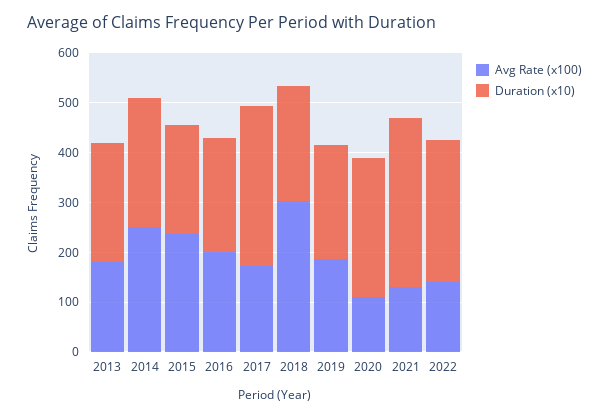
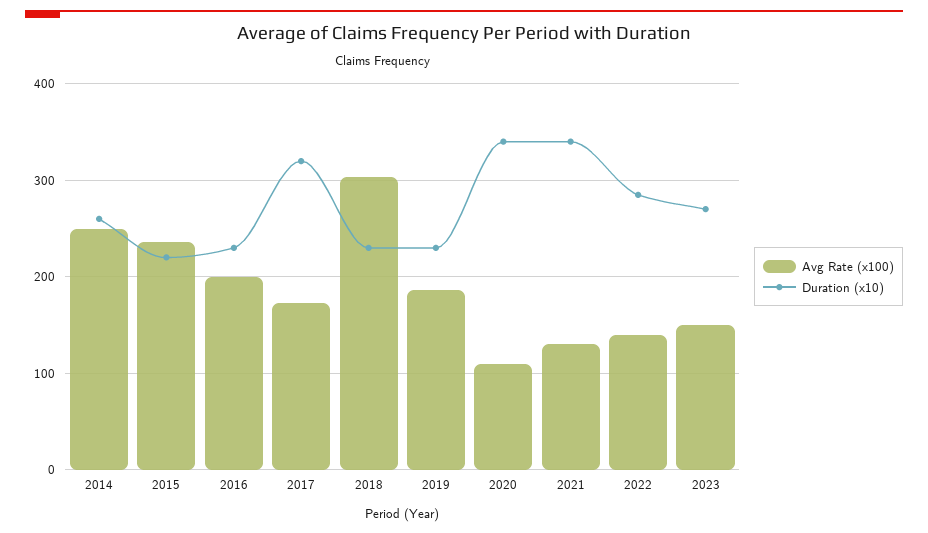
Avg Rate (x100), 2013: 180 -> none
Duration (x10), 2013: 240 -> none
Duration (x10), 2020: 280 -> 340
Avg Rate (x100), 2023: none -> 150
Duration (x10), 2023: none -> 270

